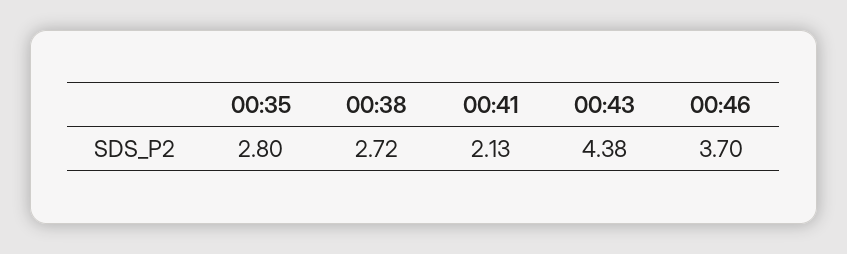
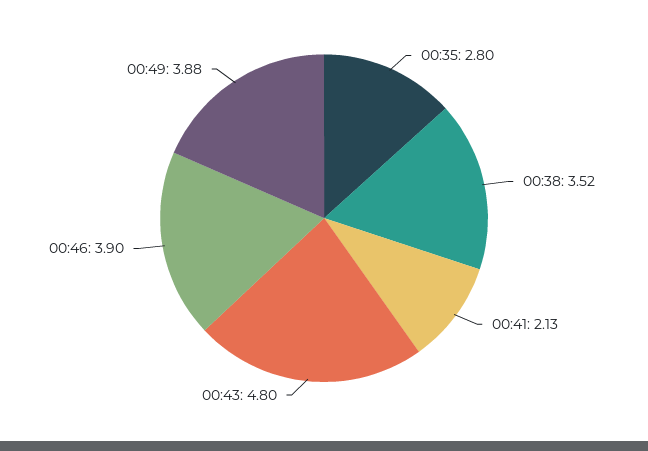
00:38: 2.72 -> 3.52
00:43: 4.38 -> 4.8
00:46: 3.7 -> 3.9
00:49: none -> 3.88

